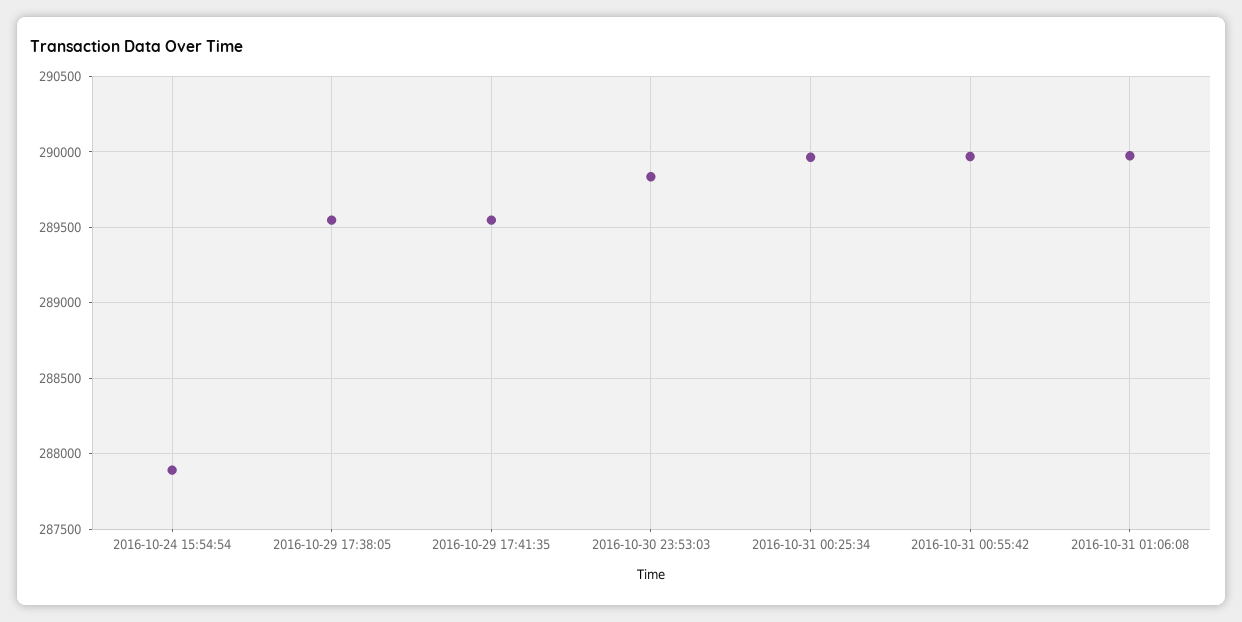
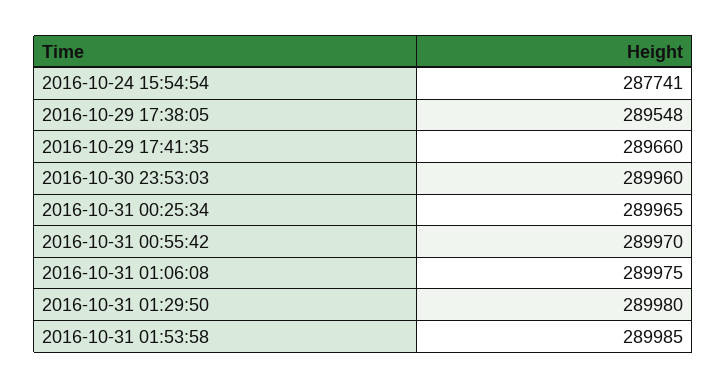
2016-10-24 15:54:54: 287900 -> 287741
2016-10-29 17:41:35: 289550 -> 289660
2016-10-30 23:53:03: 289850 -> 289960
2016-10-31 01:29:50: none -> 289980
2016-10-31 01:53:58: none -> 289985

